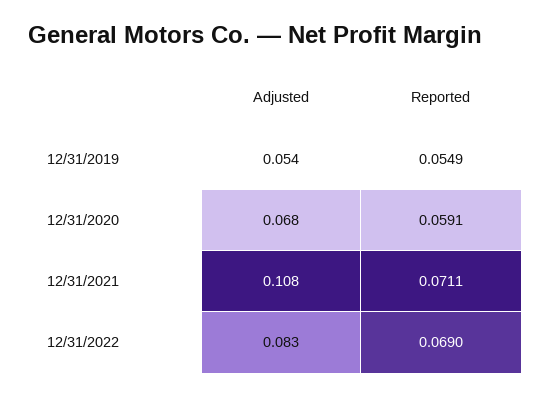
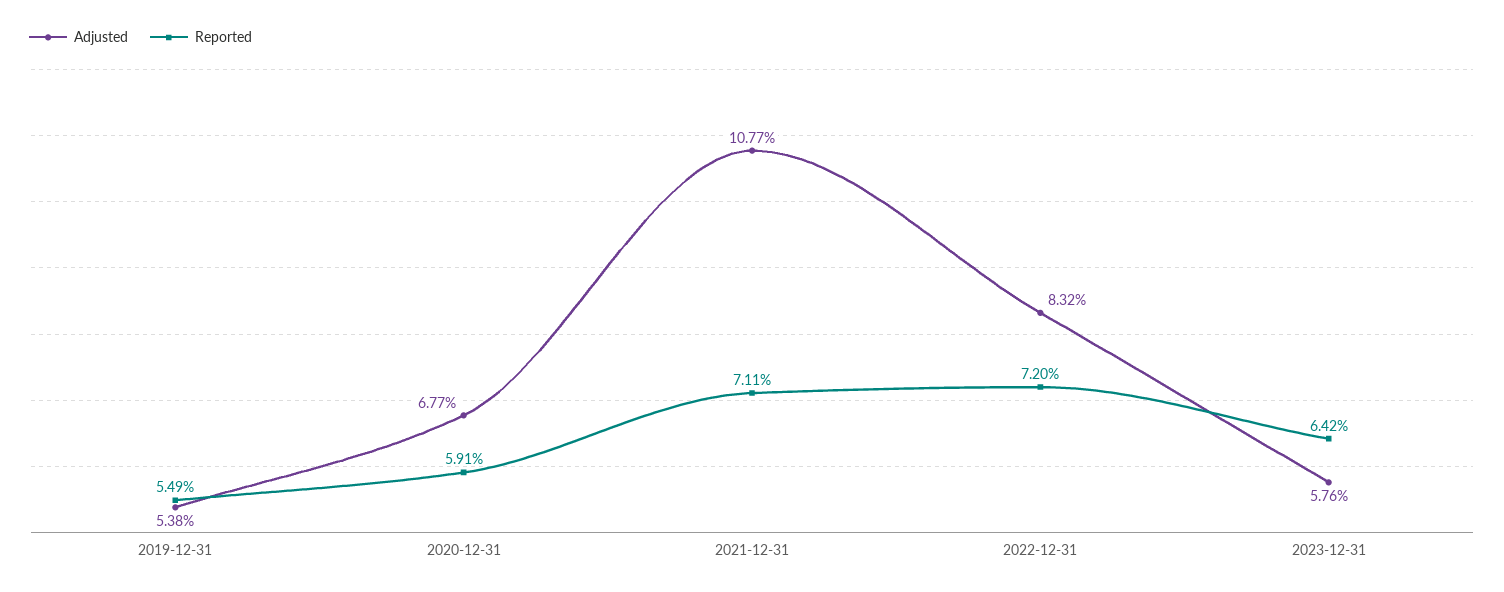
Reported, 12/31/2022: 0.069 -> 0.072
Adjusted, 2023-12-31: none -> 0.0576
Reported, 2023-12-31: none -> 0.0642

